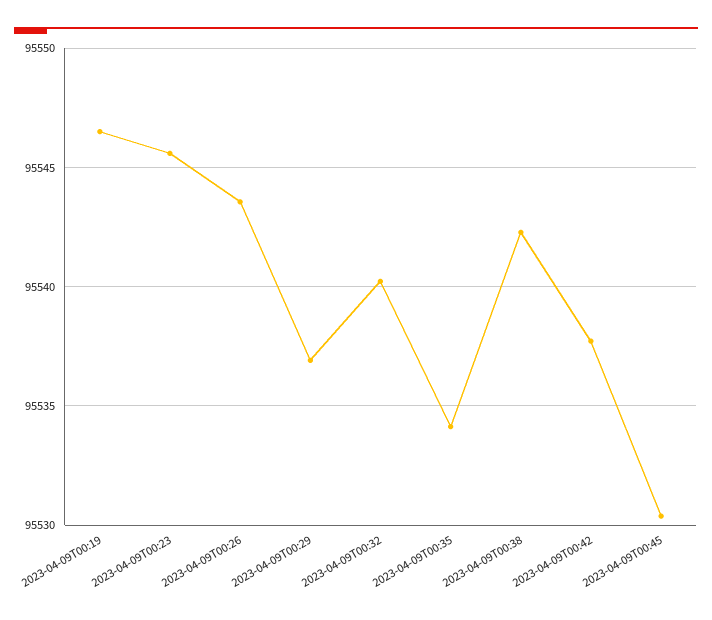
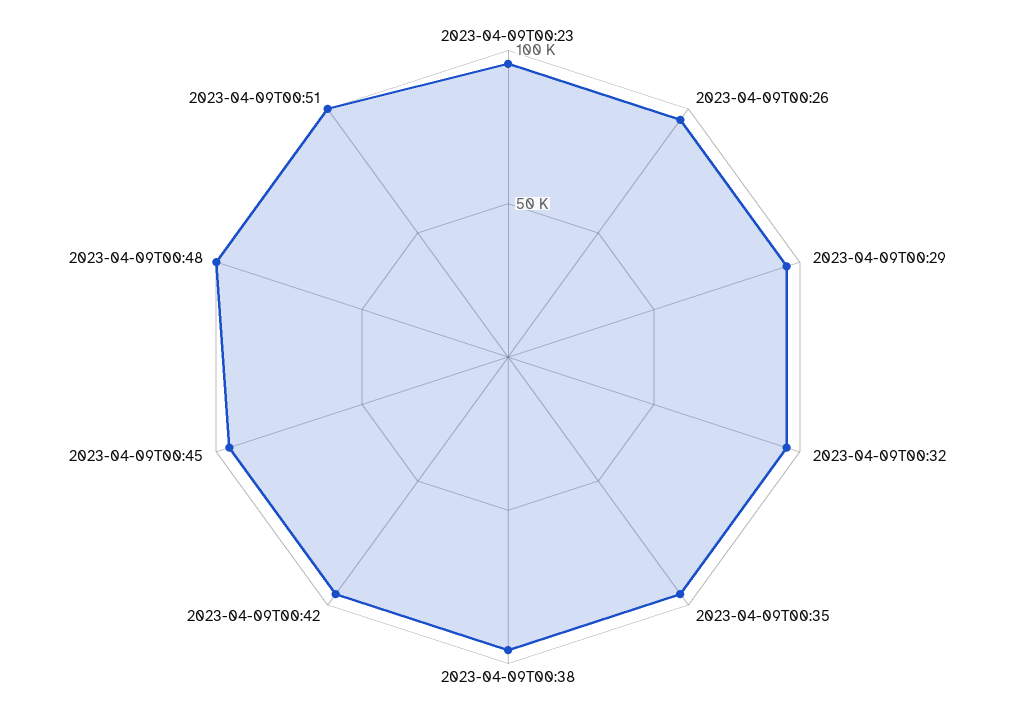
2023-04-09T00:19: 95546.5 -> none
2023-04-09T00:48: none -> 100000
2023-04-09T00:51: none -> 100000

